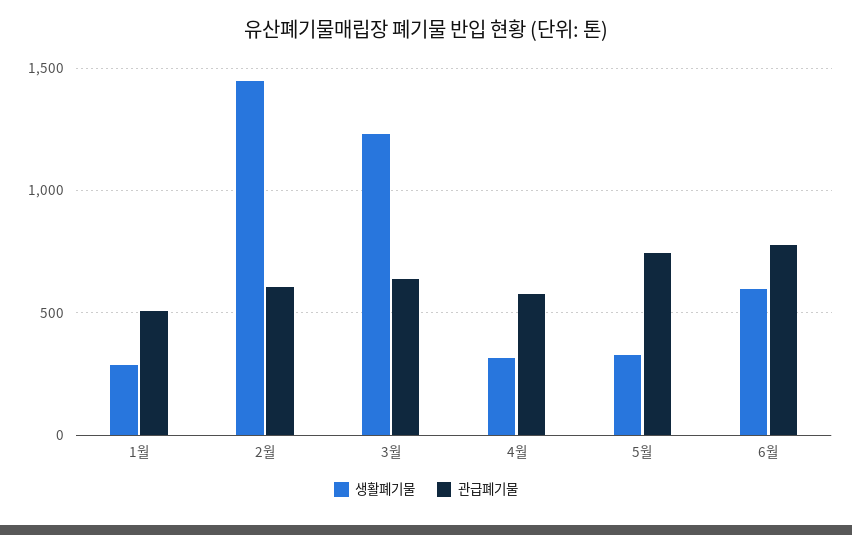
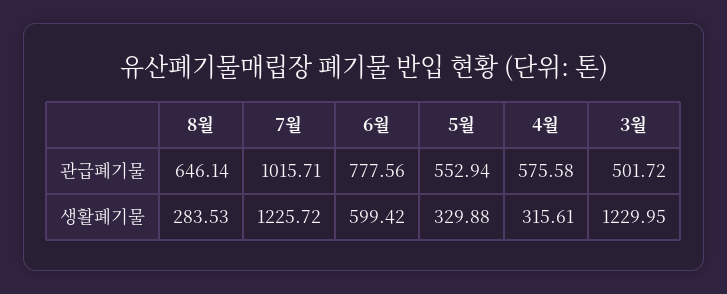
생활폐기물, 1월: 300 -> none
관급폐기물, 1월: 500 -> none
생활폐기물, 2월: 1450 -> none
관급폐기물, 2월: 600 -> none
관급폐기물, 3월: 650 -> 501.72
관급폐기물, 5월: 750 -> 552.94
관급폐기물, 8월: none -> 646.14
관급폐기물, 7월: none -> 1015.71
생활폐기물, 8월: none -> 283.53
생활폐기물, 7월: none -> 1225.72

